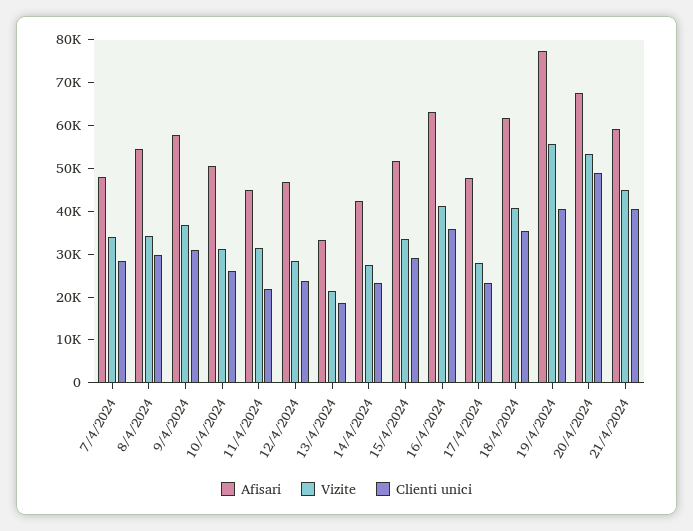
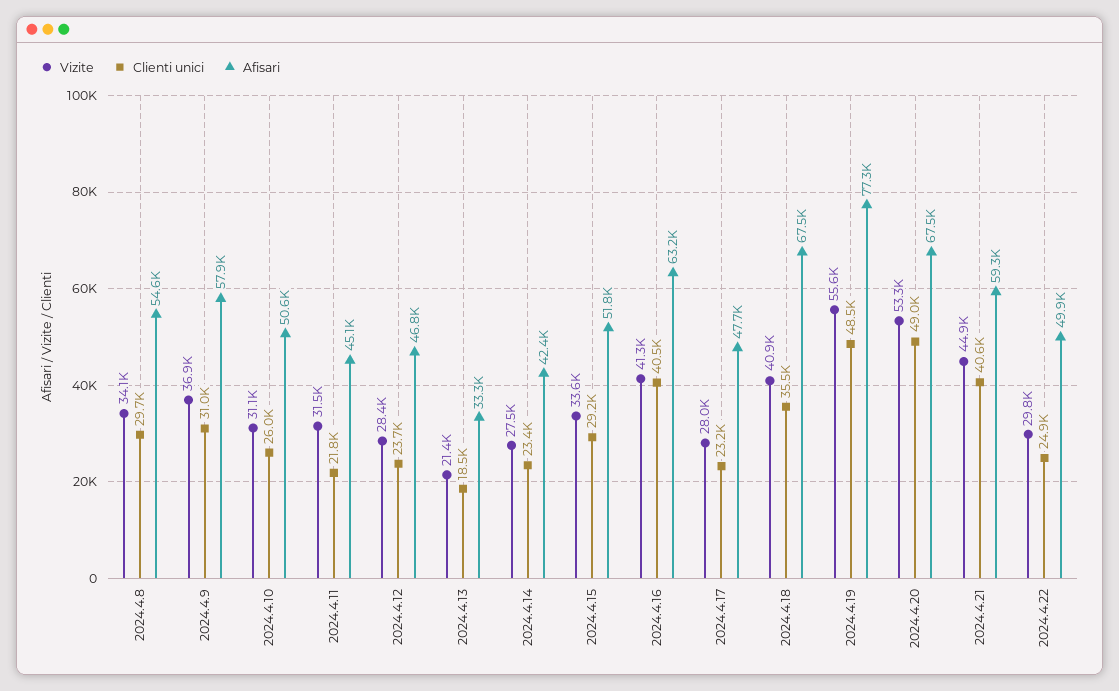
Afisari, 7/4/2024: 48000 -> none
Vizite, 7/4/2024: 34000 -> none
Clienti unici, 7/4/2024: 28000 -> none
Clienti unici, 16/4/2024: 36000 -> 40500
Afisari, 18/4/2024: 62000 -> 67500
Clienti unici, 19/4/2024: 40000 -> 48500
Vizite, 2024.4.22: none -> 29800
Clienti unici, 2024.4.22: none -> 24900
Afisari, 2024.4.22: none -> 49900

